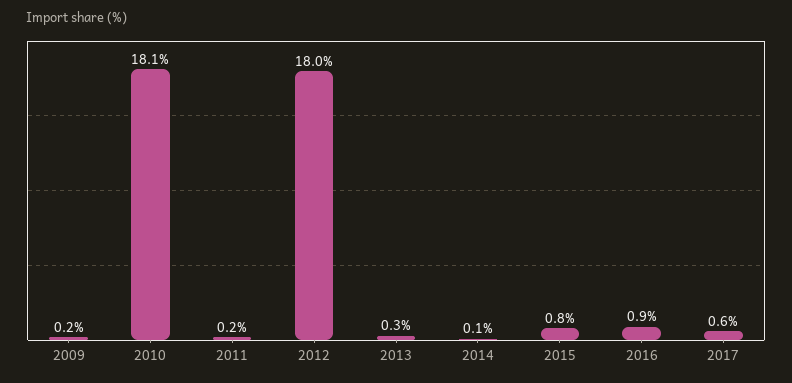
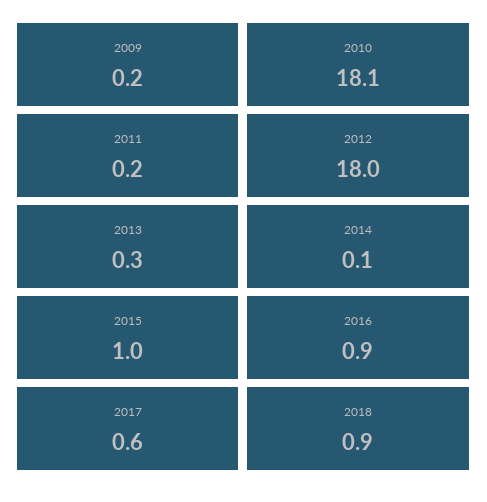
2015: 0.8 -> 1
2018: none -> 0.9

